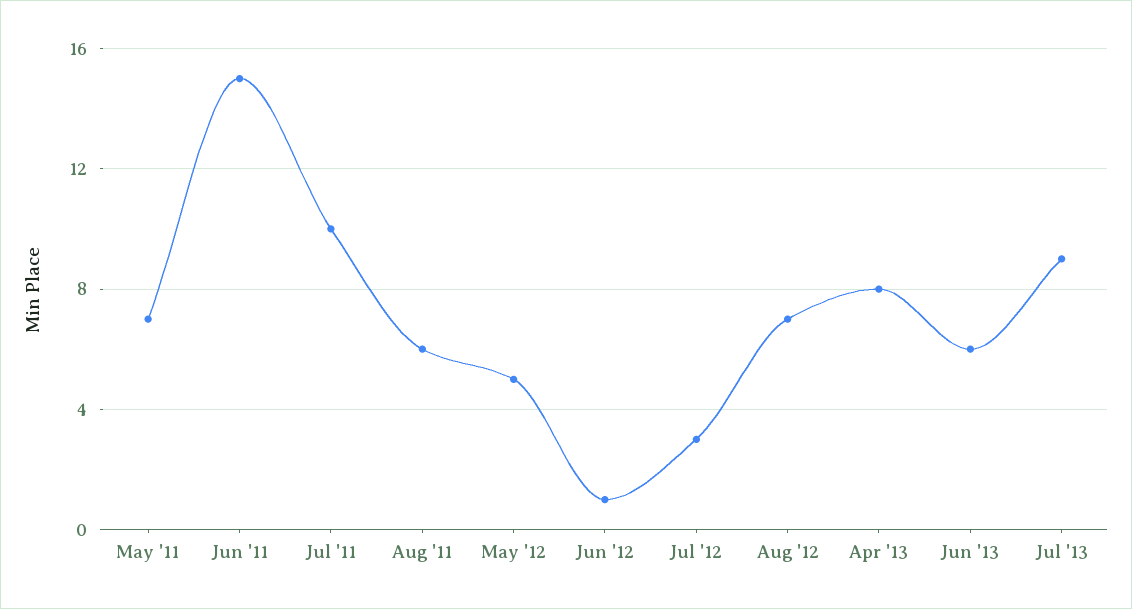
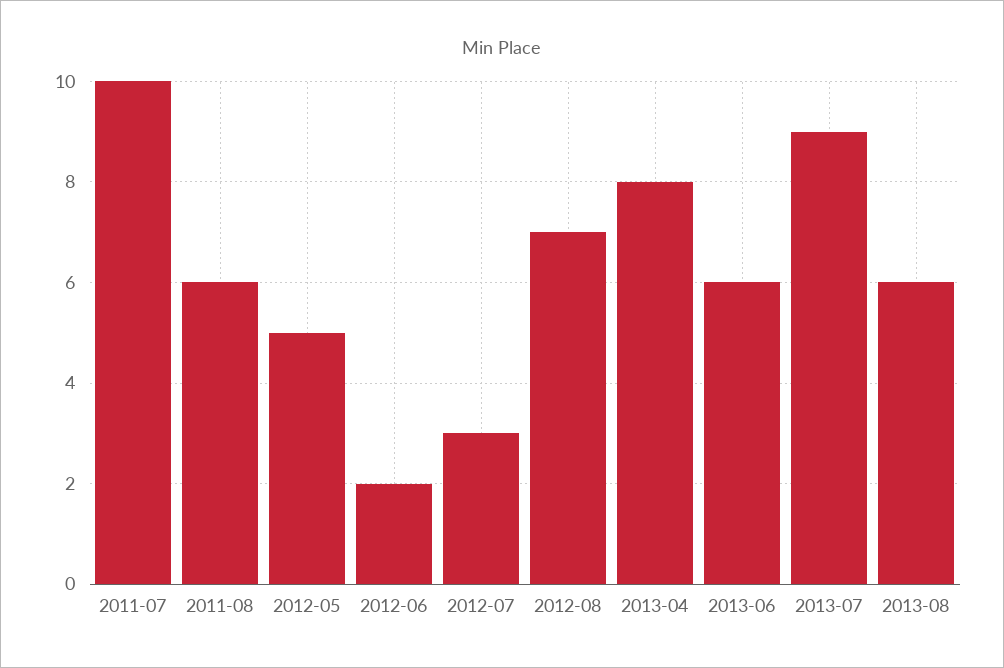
May '11: 7 -> none
Jun '11: 15 -> none
Jun '12: 1 -> 2
2013-08: none -> 6

